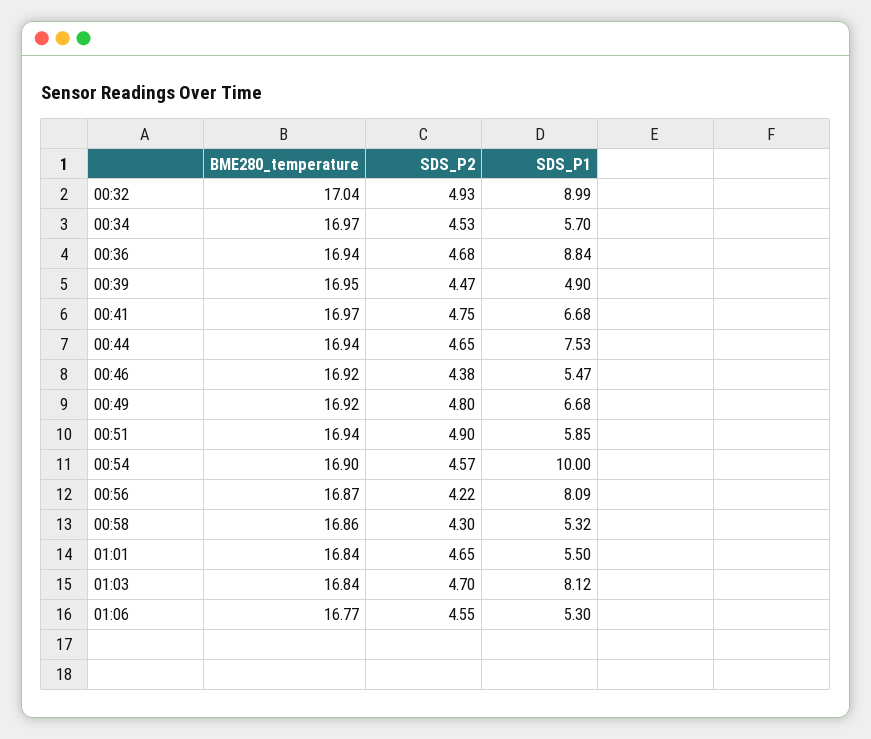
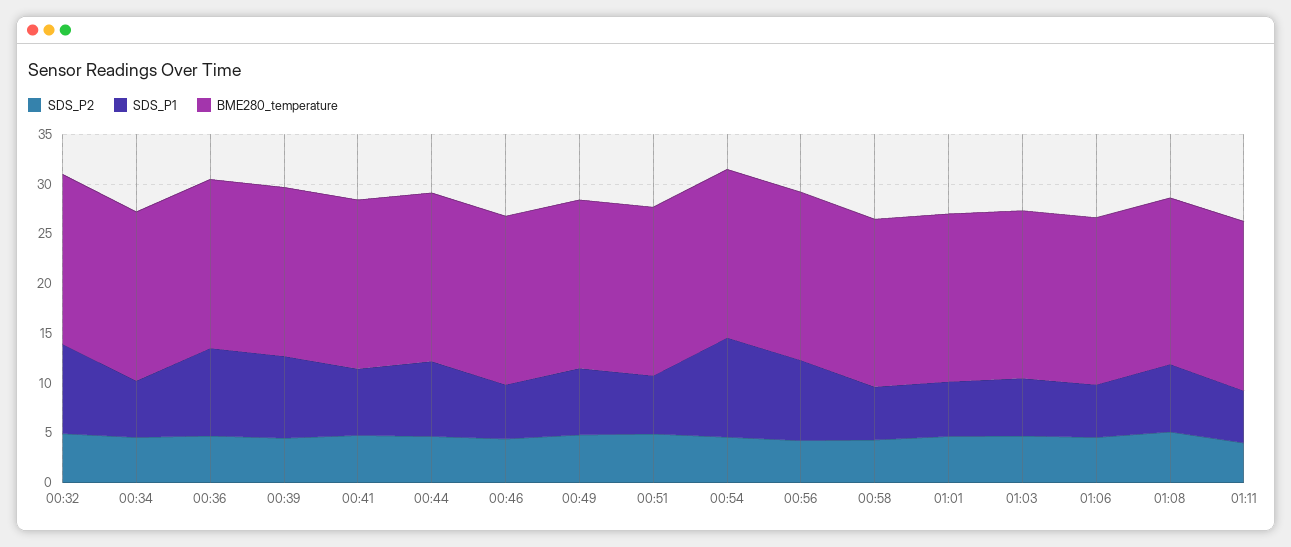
SDS_P1, 00:39: 4.9 -> 8
SDS_P1, 01:03: 8.12 -> 6
SDS_P2, 01:08: none -> 5
SDS_P1, 01:08: none -> 7
BME280_temperature, 01:08: none -> 17
SDS_P2, 01:11: none -> 4
SDS_P1, 01:11: none -> 5
BME280_temperature, 01:11: none -> 17

